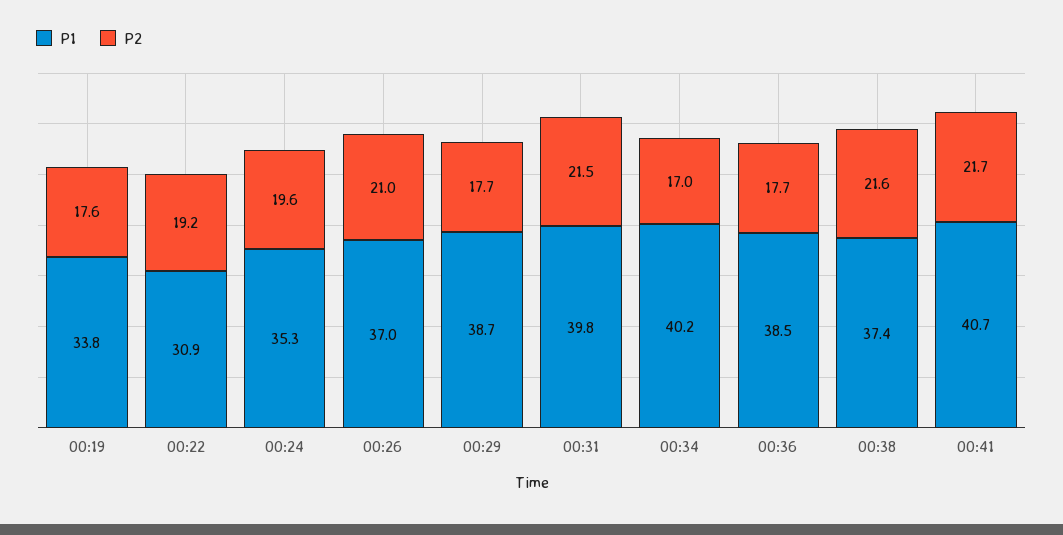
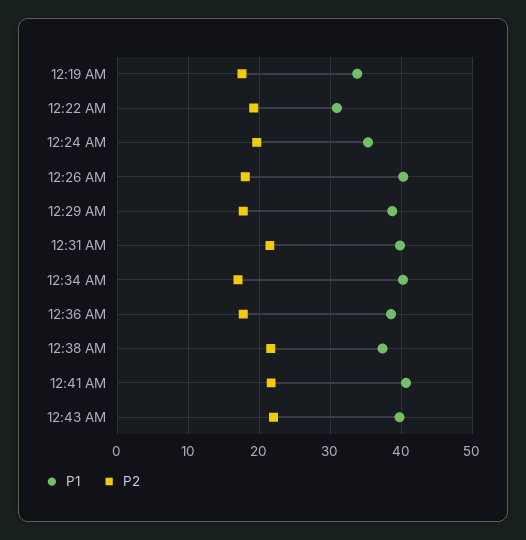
P1, 00:26: 37 -> 40
P2, 00:26: 21 -> 18
P1, 12:43 AM: none -> 40
P2, 12:43 AM: none -> 22

